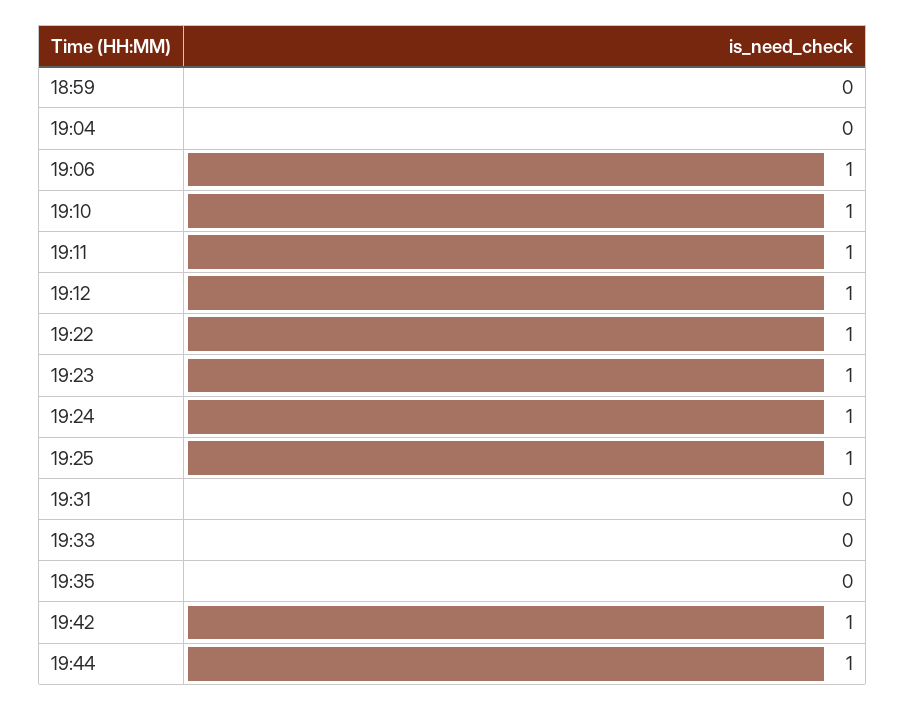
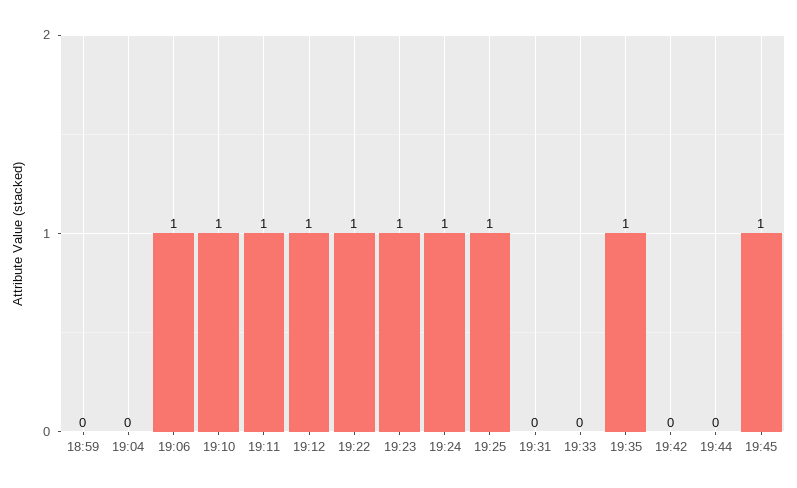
19:35: 0 -> 1
19:42: 1 -> 0
19:44: 1 -> 0
19:45: none -> 1

